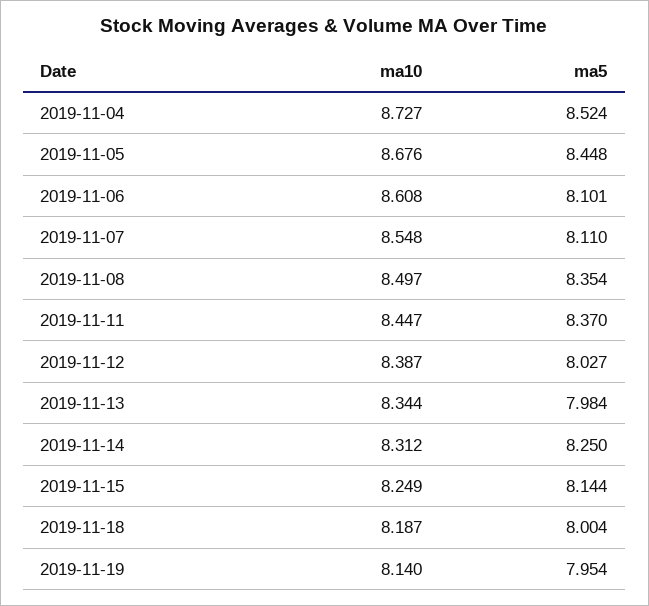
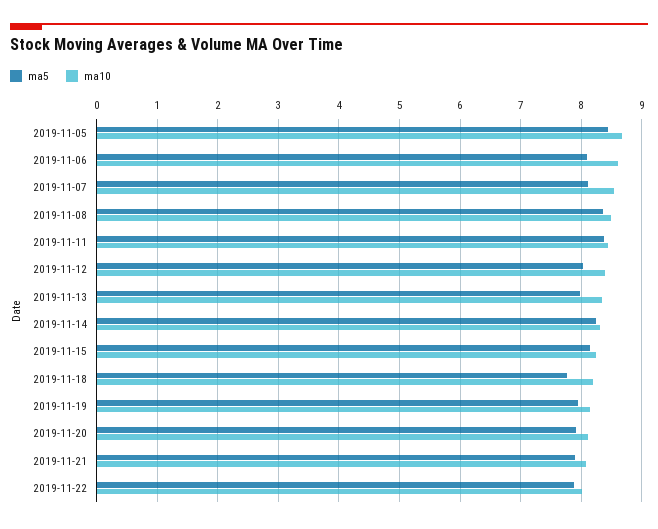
ma10, 2019-11-04: 8.727 -> none
ma5, 2019-11-04: 8.524 -> none
ma5, 2019-11-18: 8.004 -> 7.8
ma5, 2019-11-20: none -> 7.9
ma10, 2019-11-20: none -> 8.1
ma5, 2019-11-21: none -> 7.9
ma10, 2019-11-21: none -> 8.1
ma5, 2019-11-22: none -> 7.9
ma10, 2019-11-22: none -> 8

